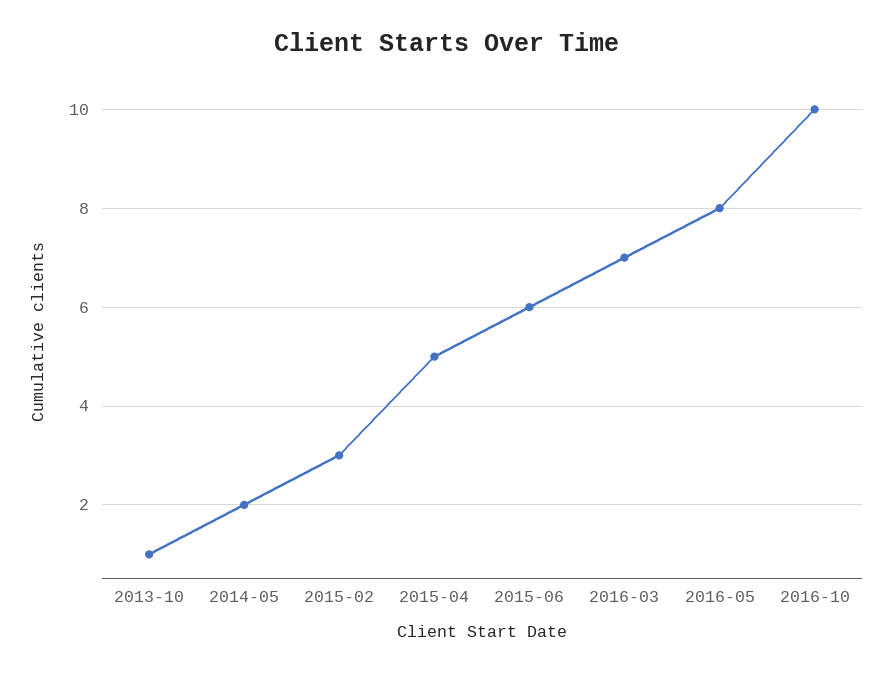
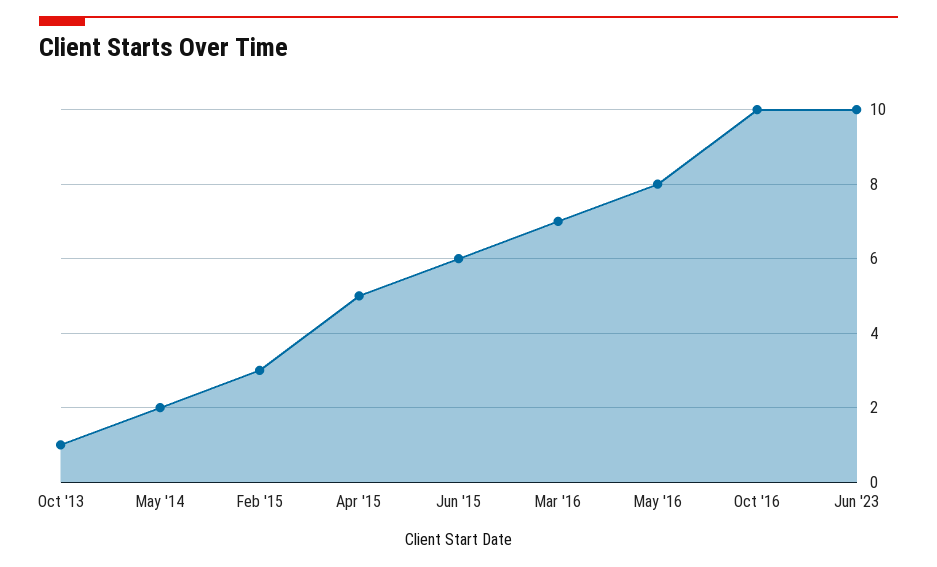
Jun '23: none -> 10

